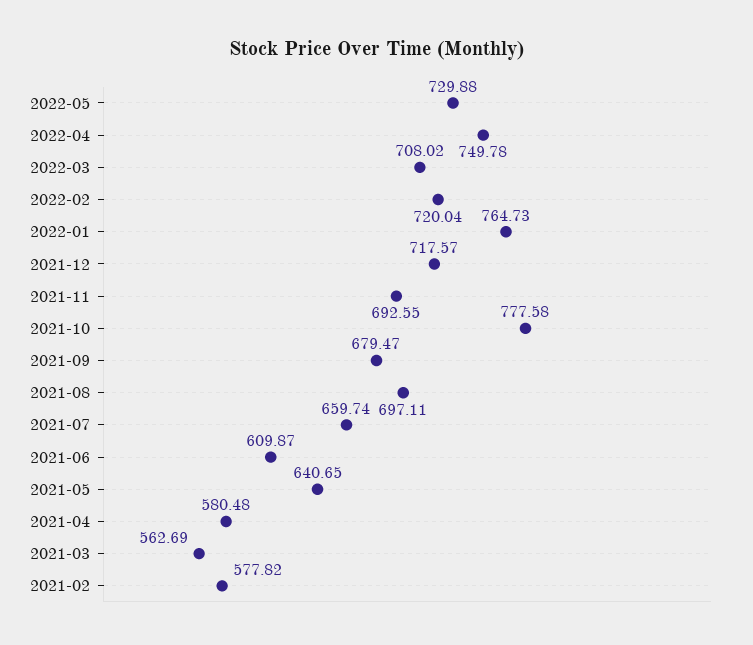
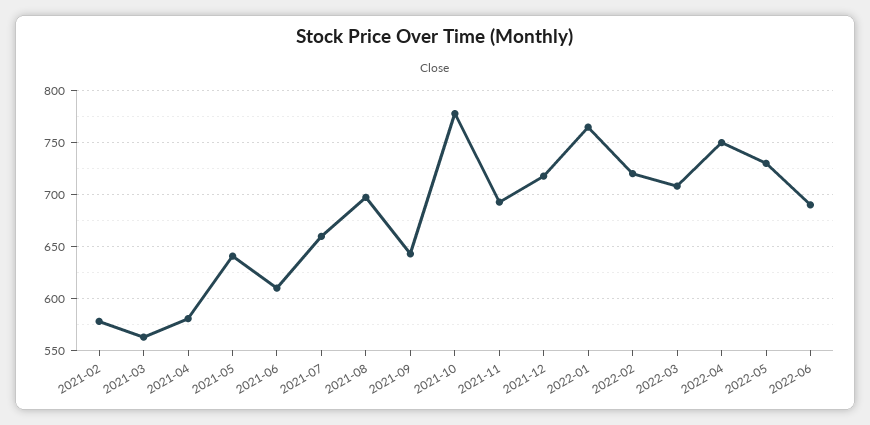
2021-09: 679.47 -> 640
2022-06: none -> 690

